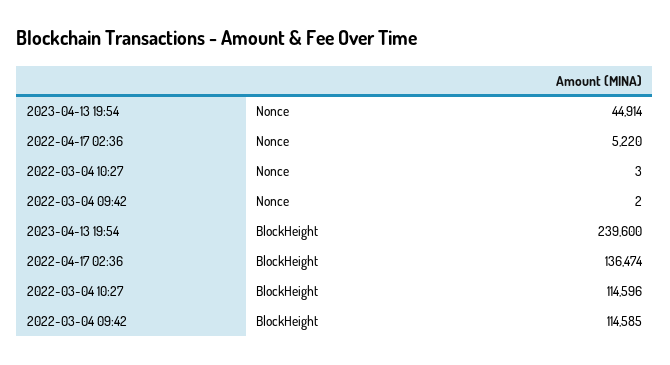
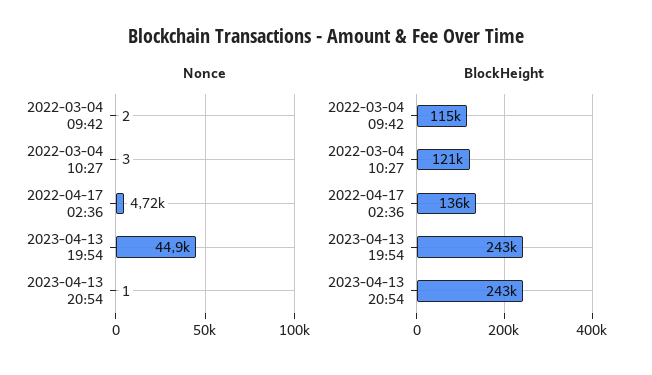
Nonce, 2022-04-17 02:36: 5220 -> 4720
BlockHeight, 2023-04-13 19:54: 239600 -> 243000
BlockHeight, 2022-03-04 10:27: 114596 -> 121000
Nonce, 2023-04-13 20:54: none -> 1
BlockHeight, 2023-04-13 20:54: none -> 243000

